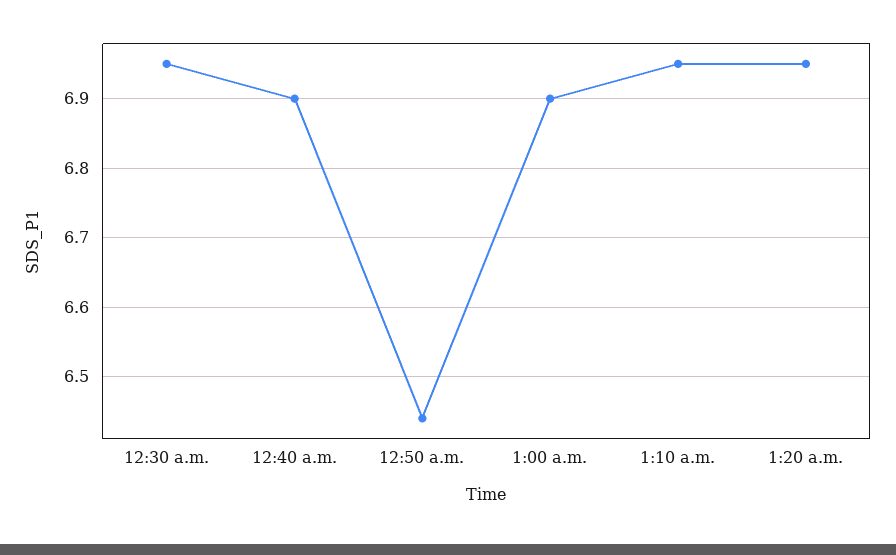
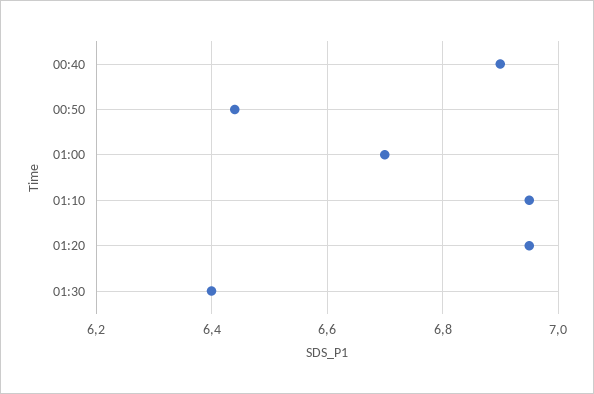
12:30 a.m.: 6.95 -> none
1:00 a.m.: 6.9 -> 6.7
01:30: none -> 6.4

